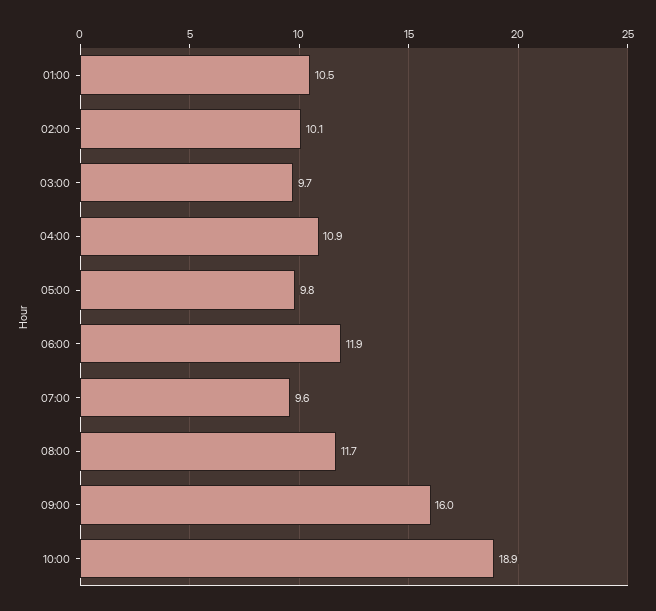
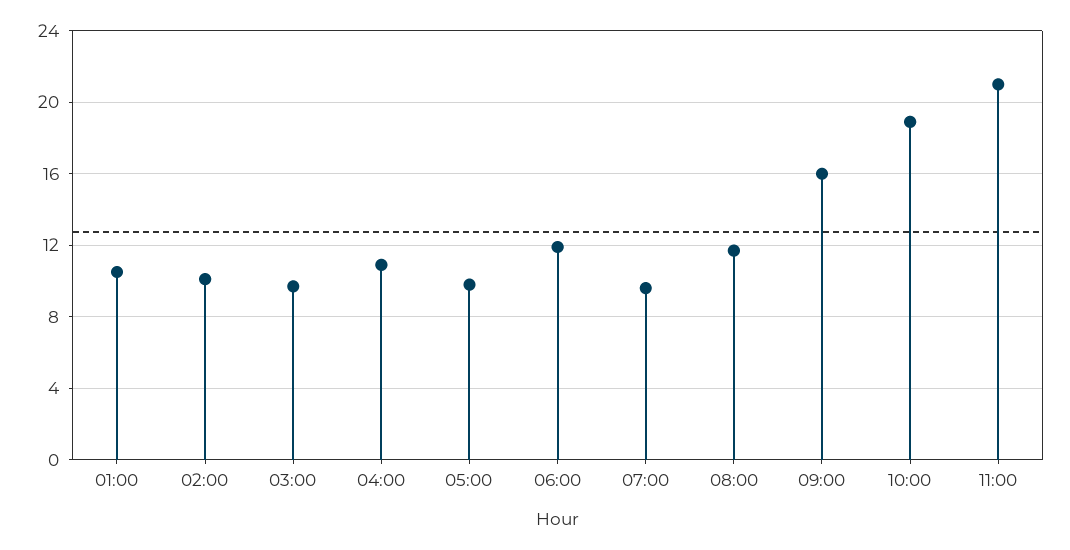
11:00: none -> 21

